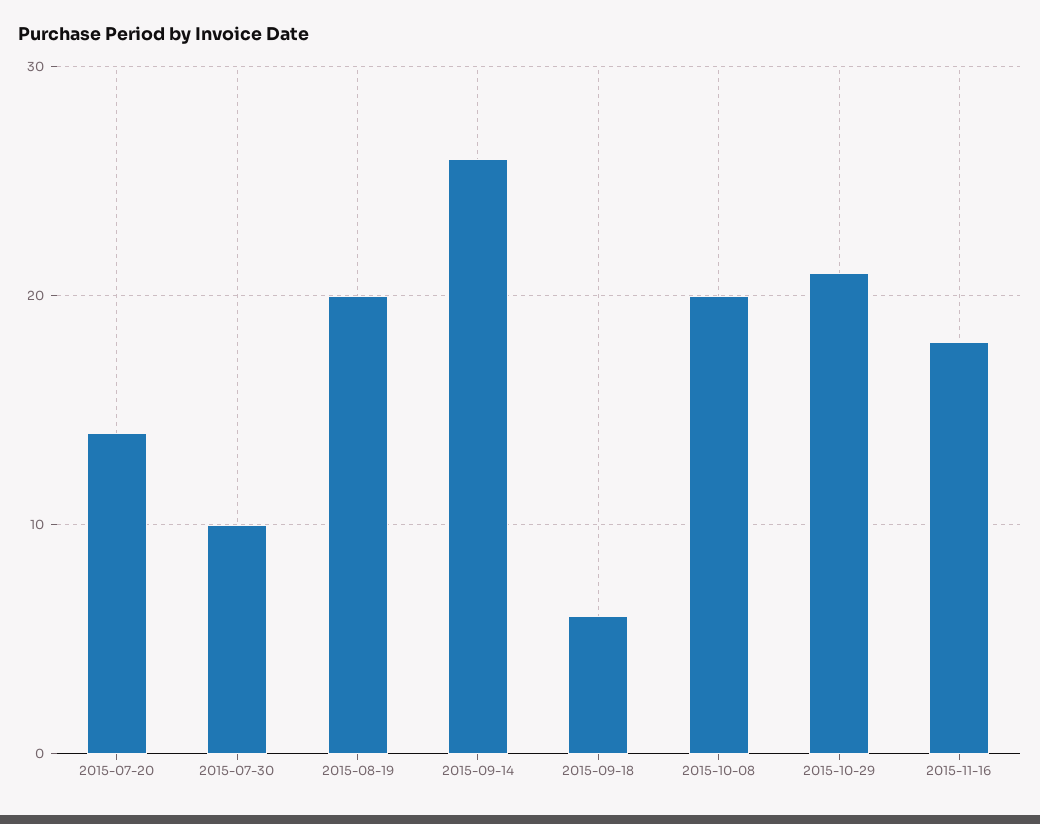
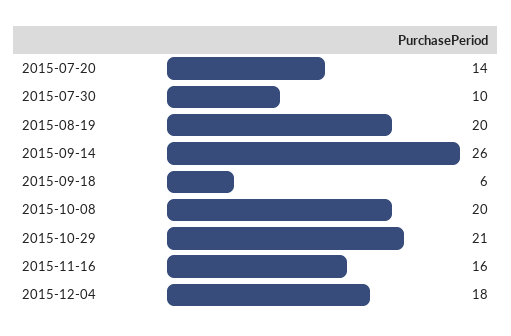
2015-11-16: 18 -> 16
2015-12-04: none -> 18

